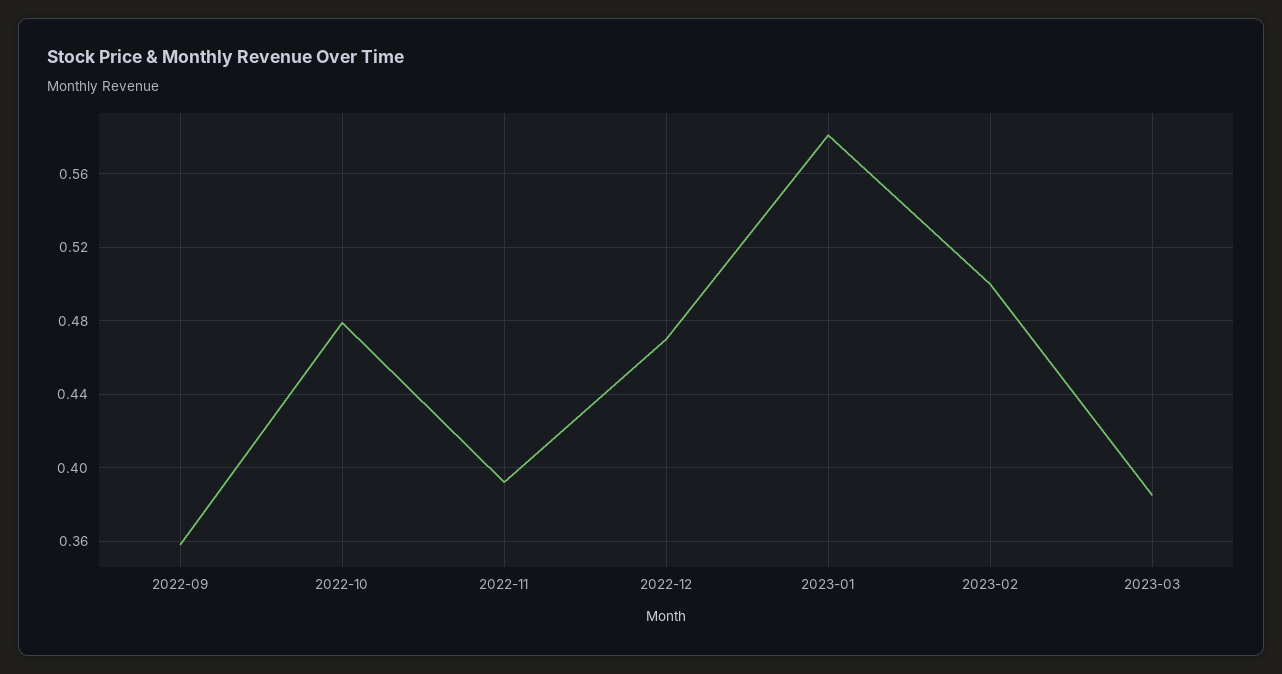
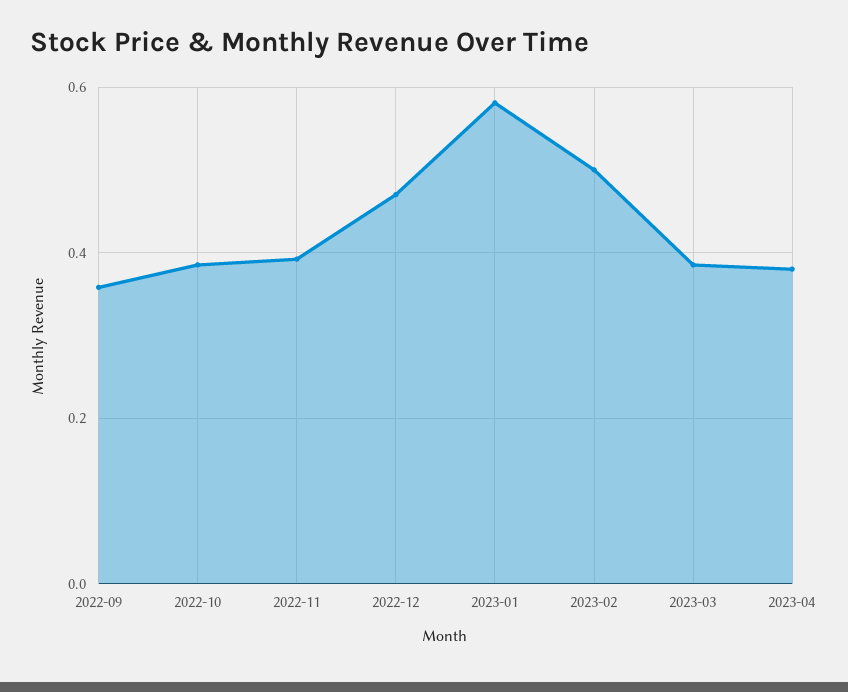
2022-10: 0.48 -> 0.38
2023-04: none -> 0.38

